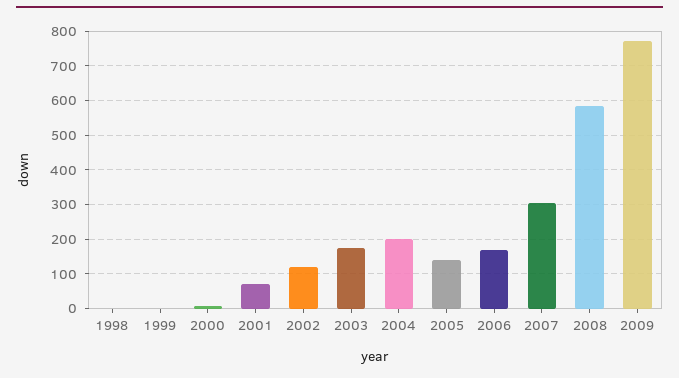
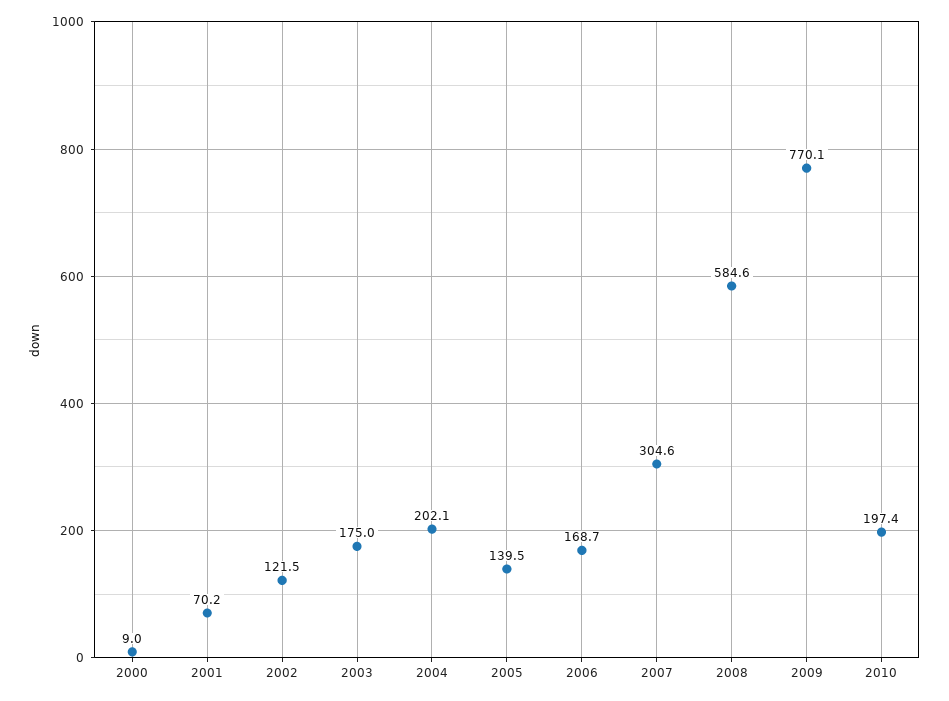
1998: 0 -> none
1999: 0 -> none
2010: none -> 197.4

